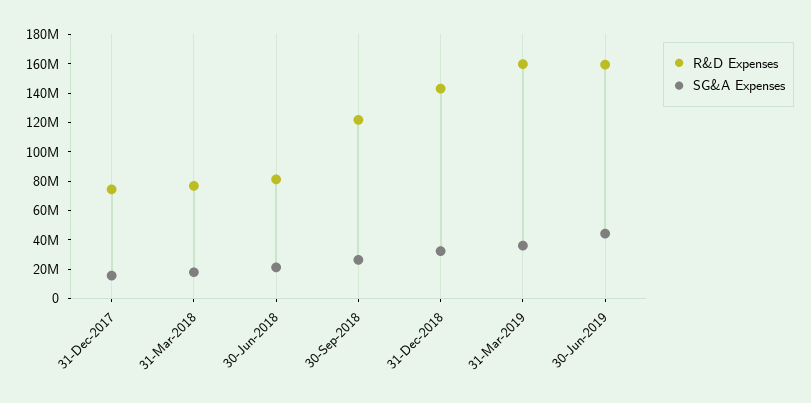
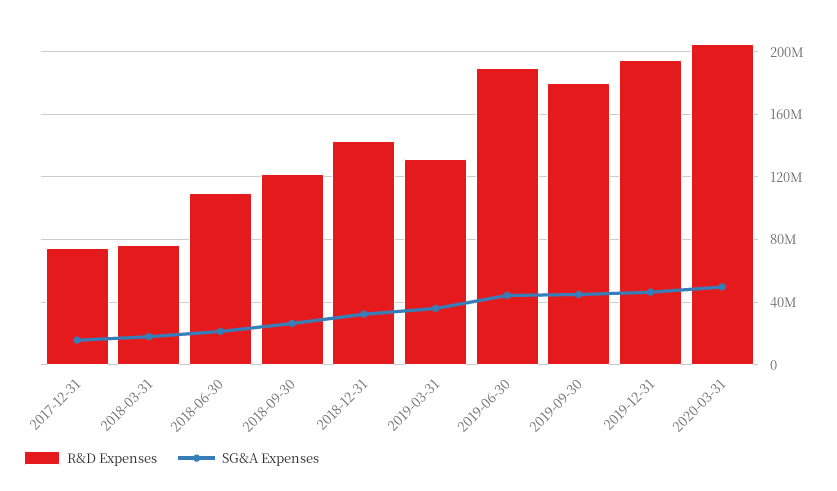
R&D Expenses, 30-Jun-2018: 80000000 -> 110000000
R&D Expenses, 31-Mar-2019: 160000000 -> 130000000
R&D Expenses, 30-Jun-2019: 160000000 -> 190000000
R&D Expenses, 2019-09-30: none -> 180000000
SG&A Expenses, 2019-09-30: none -> 45000000
R&D Expenses, 2019-12-31: none -> 195000000
SG&A Expenses, 2019-12-31: none -> 45000000
R&D Expenses, 2020-03-31: none -> 205000000
SG&A Expenses, 2020-03-31: none -> 50000000

